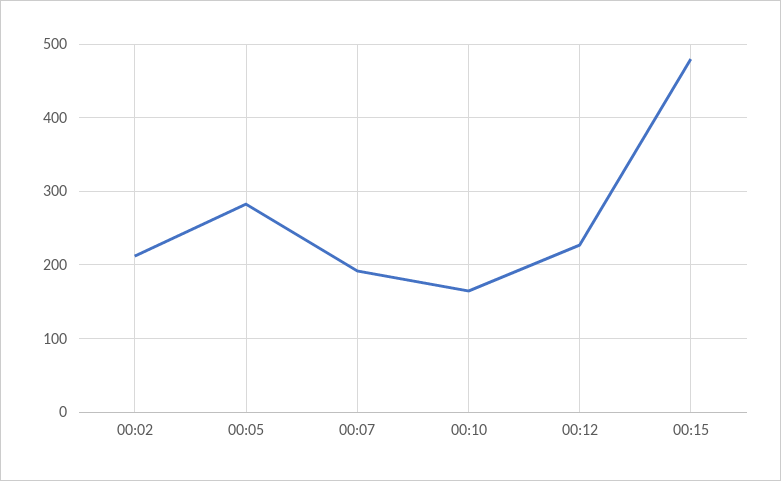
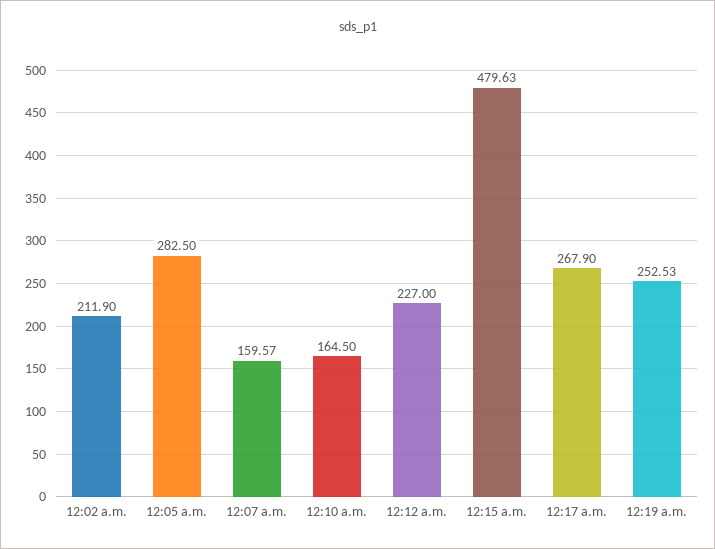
00:07: 190 -> 159.57
12:17 a.m.: none -> 267.9
12:19 a.m.: none -> 252.53

